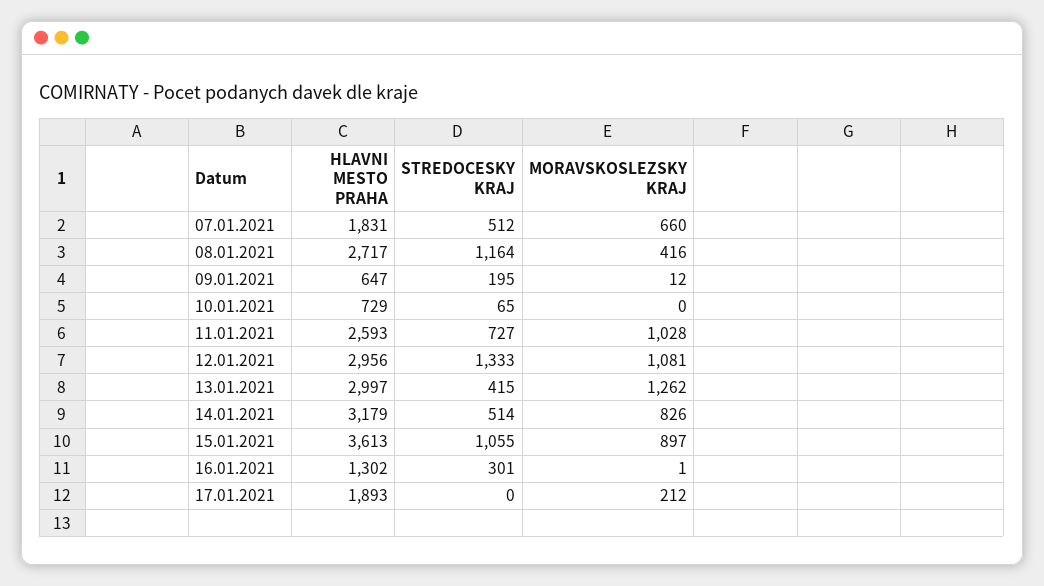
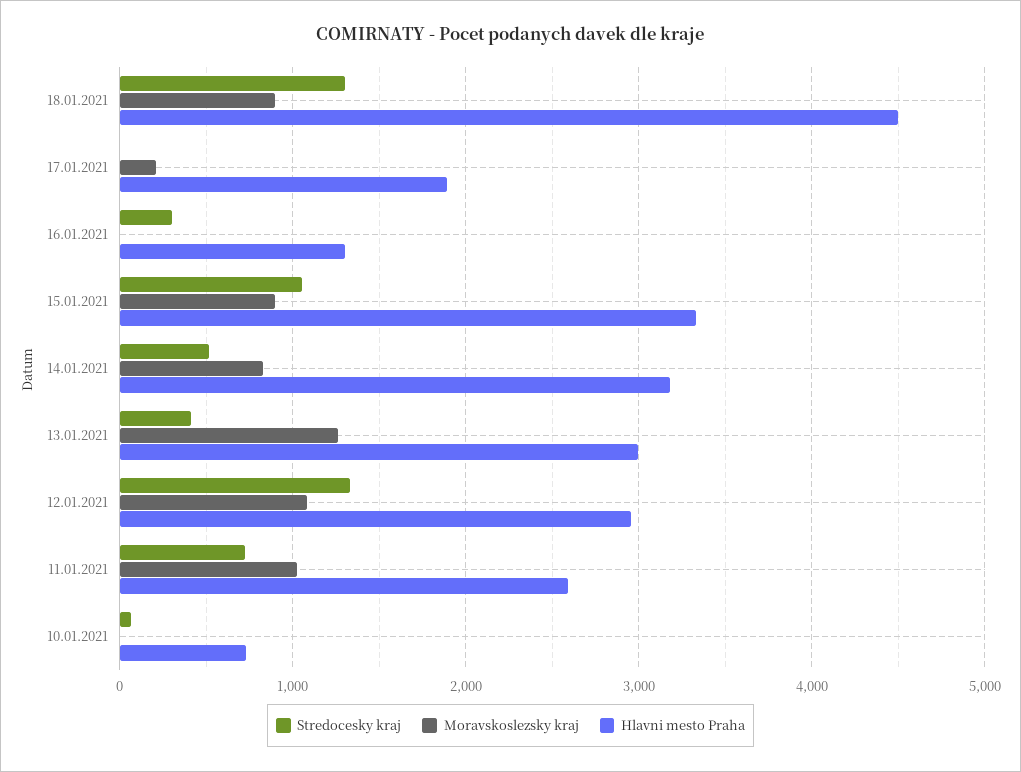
HLAVNI MESTO PRAHA, 07.01.2021: 1831 -> none
STREDOCESKY KRAJ, 07.01.2021: 512 -> none
MORAVSKOSLEZSKY KRAJ, 07.01.2021: 660 -> none
HLAVNI MESTO PRAHA, 08.01.2021: 2717 -> none
STREDOCESKY KRAJ, 08.01.2021: 1164 -> none
MORAVSKOSLEZSKY KRAJ, 08.01.2021: 416 -> none
HLAVNI MESTO PRAHA, 09.01.2021: 647 -> none
STREDOCESKY KRAJ, 09.01.2021: 195 -> none
MORAVSKOSLEZSKY KRAJ, 09.01.2021: 12 -> none
HLAVNI MESTO PRAHA, 15.01.2021: 3613 -> 3300
STREDOCESKY KRAJ, 18.01.2021: none -> 1300
MORAVSKOSLEZSKY KRAJ, 18.01.2021: none -> 900
HLAVNI MESTO PRAHA, 18.01.2021: none -> 4500

